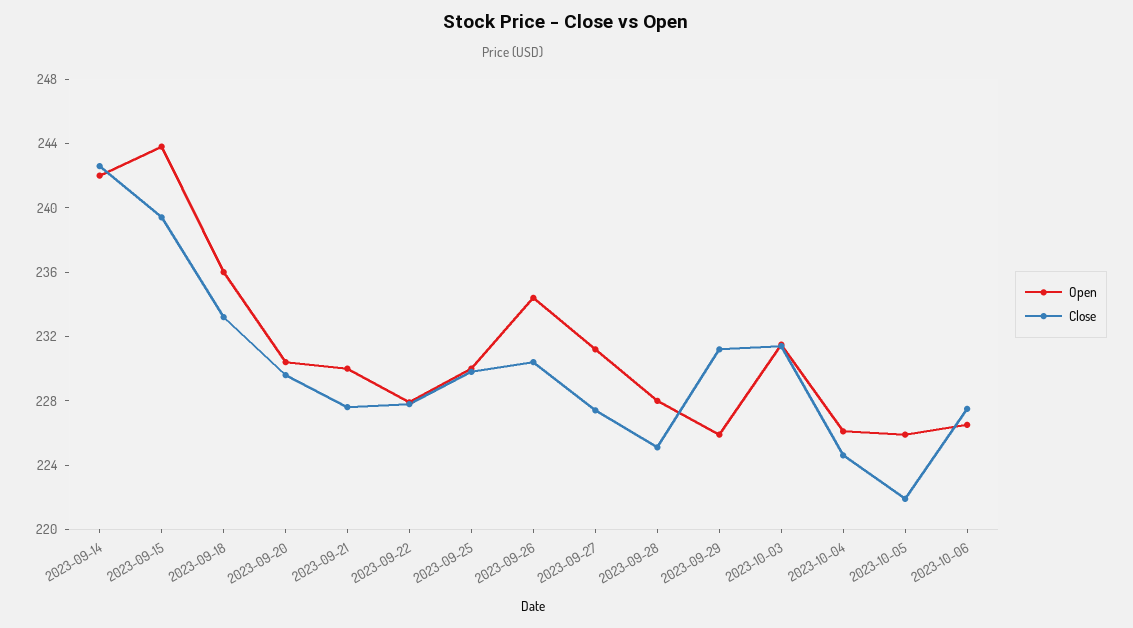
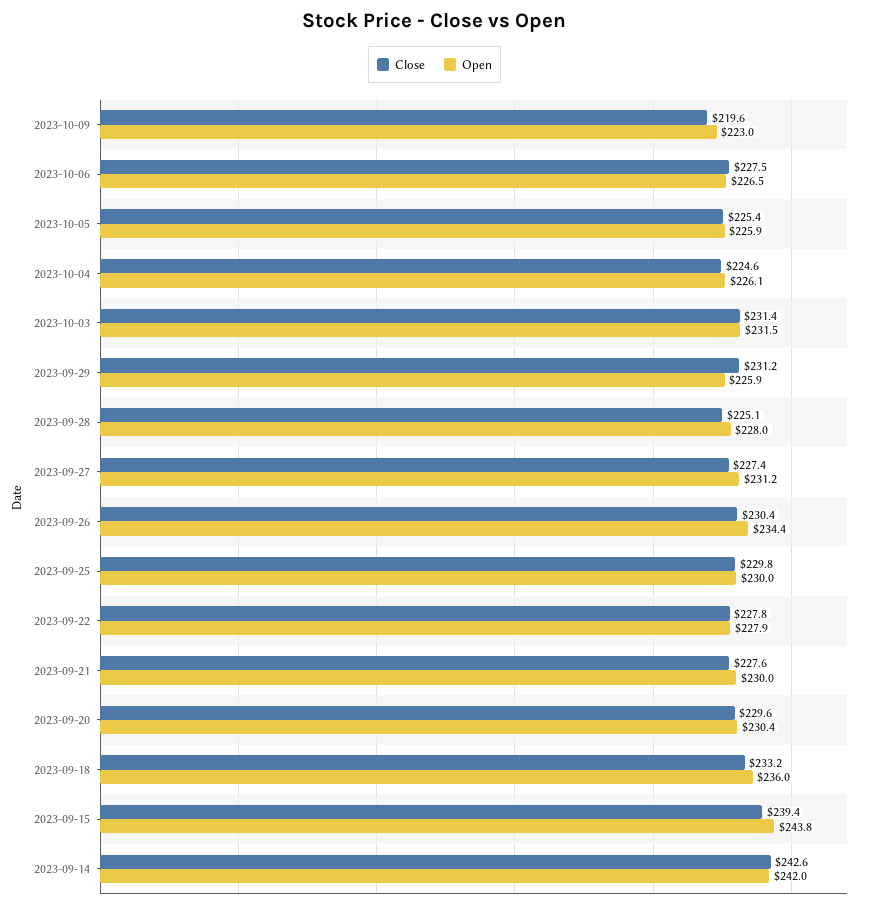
Close, 2023-10-05: 222 -> 225.4
Close, 2023-10-09: none -> 219.6
Open, 2023-10-09: none -> 223

